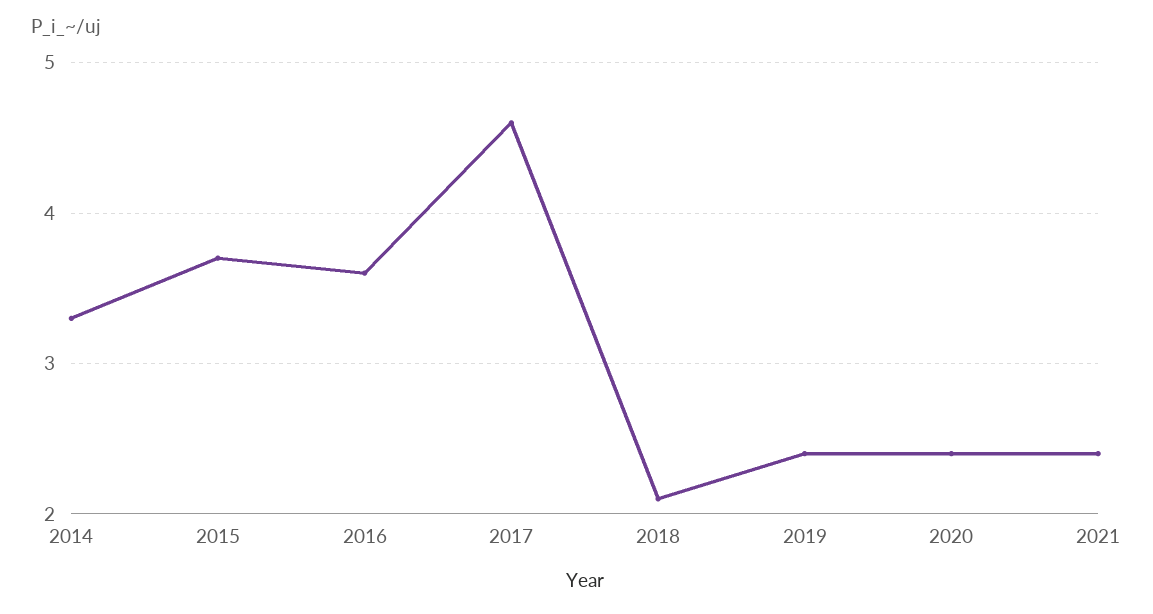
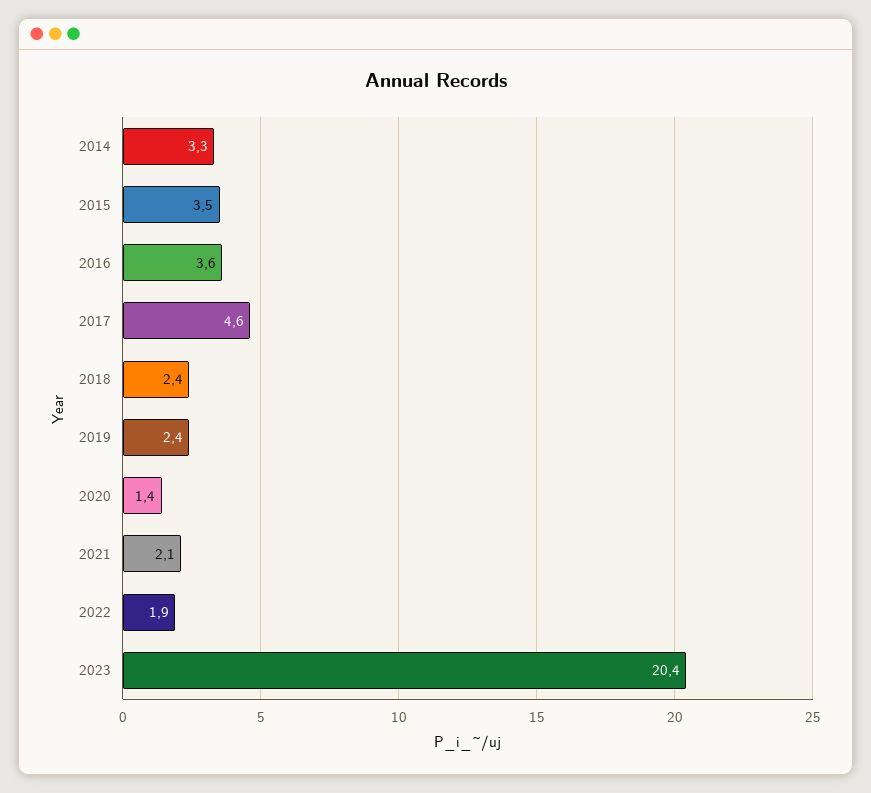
2015: 3.7 -> 3.5
2018: 2.1 -> 2.4
2020: 2.4 -> 1.4
2021: 2.4 -> 2.1
2022: none -> 1.9
2023: none -> 20.4

